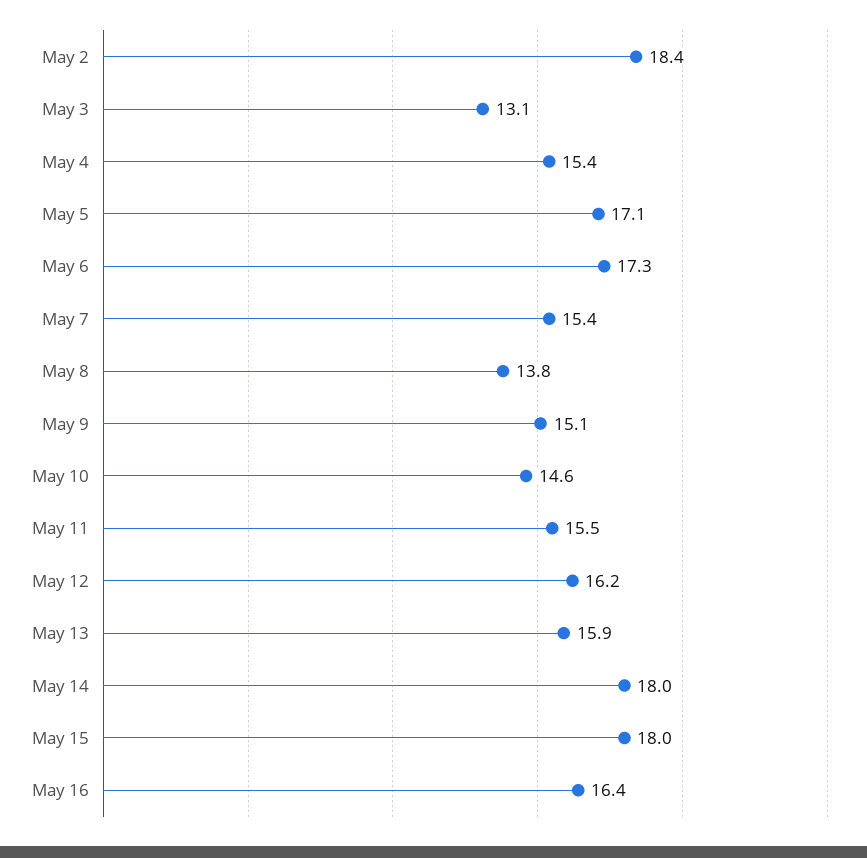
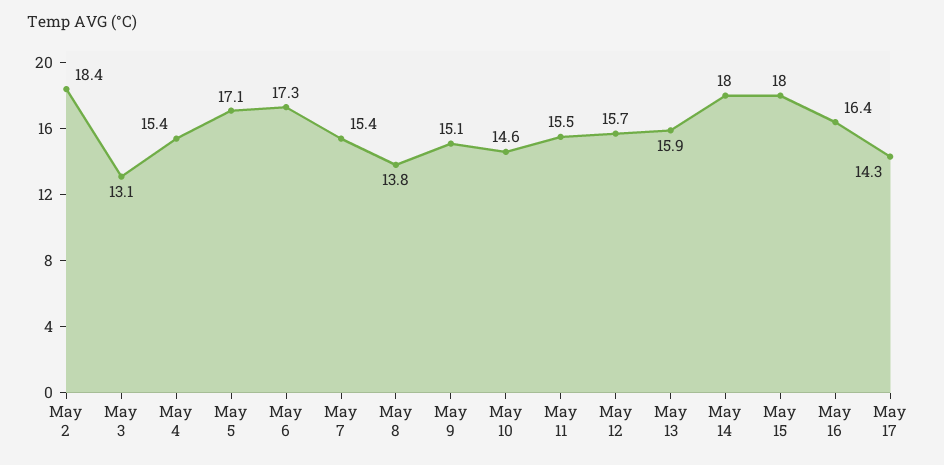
May 12: 16.2 -> 15.7
May 17: none -> 14.3

